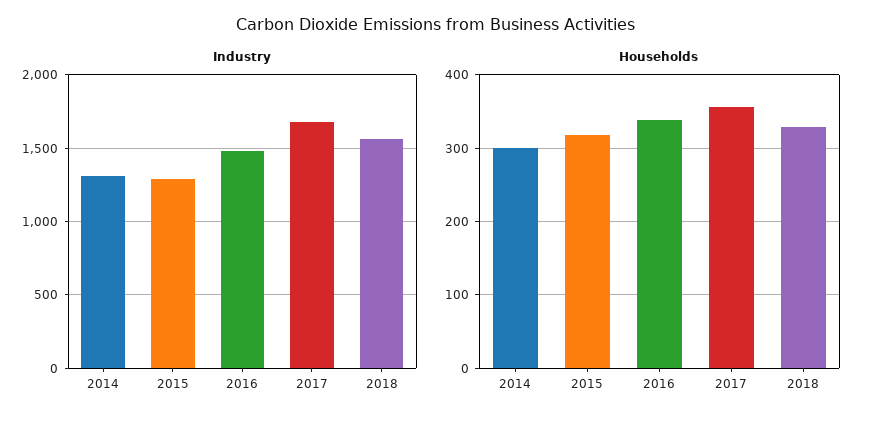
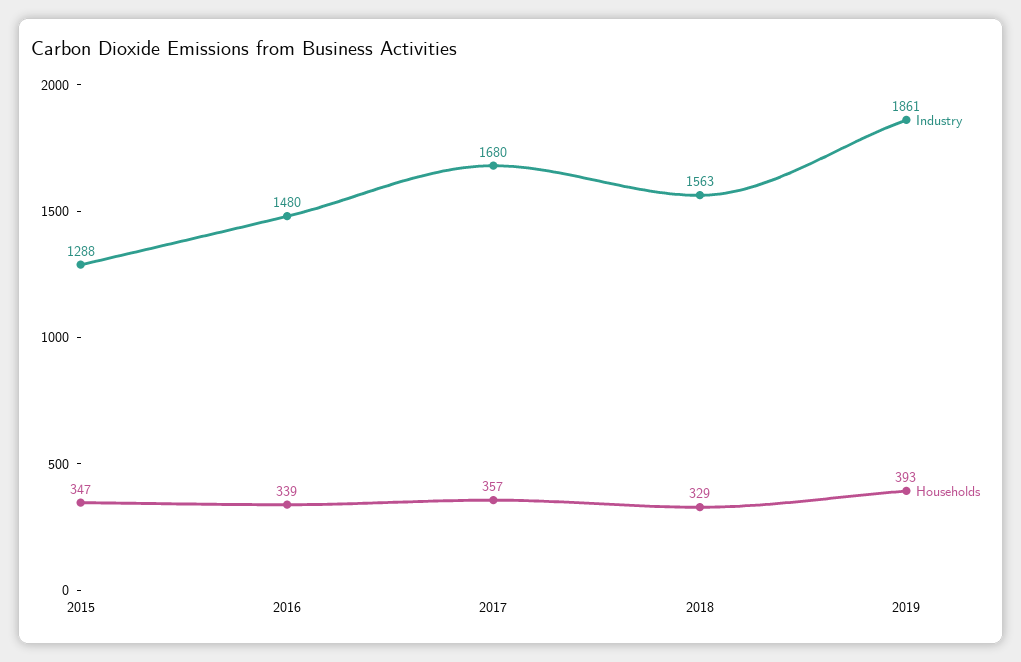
Industry, 2014: 1300 -> none
Households, 2014: 300 -> none
Households, 2015: 320 -> 347
Industry, 2019: none -> 1861
Households, 2019: none -> 393

